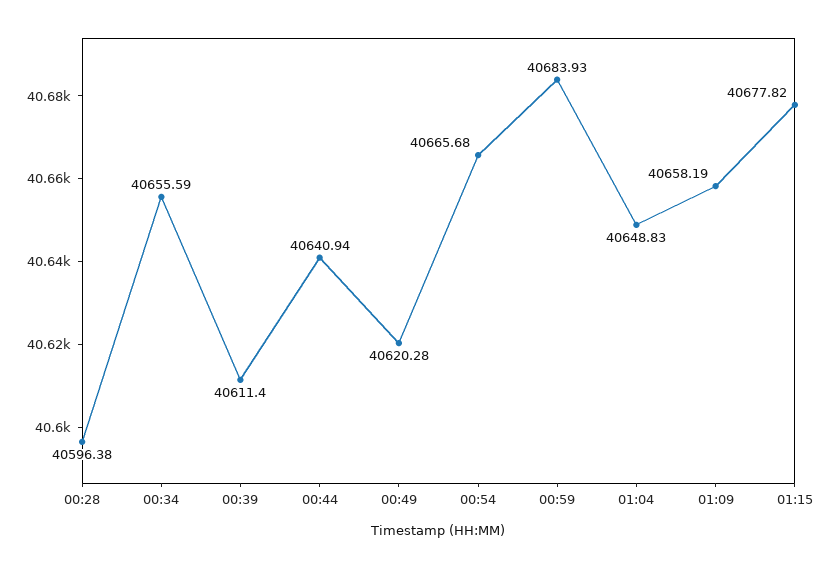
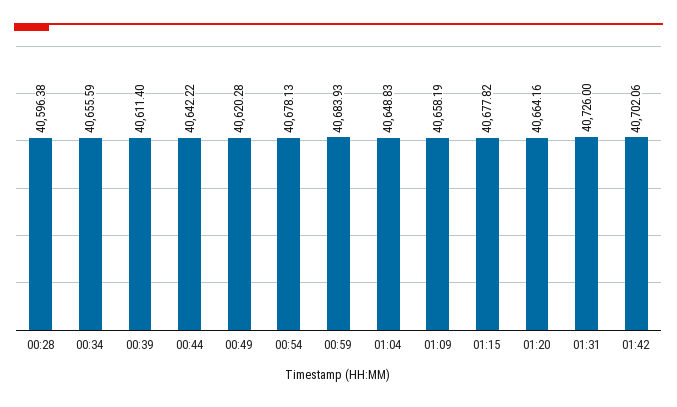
00:44: 40640.94 -> 40642.22
00:54: 40665.68 -> 40678.13
01:20: none -> 40664.16
01:31: none -> 40726
01:42: none -> 40702.06

